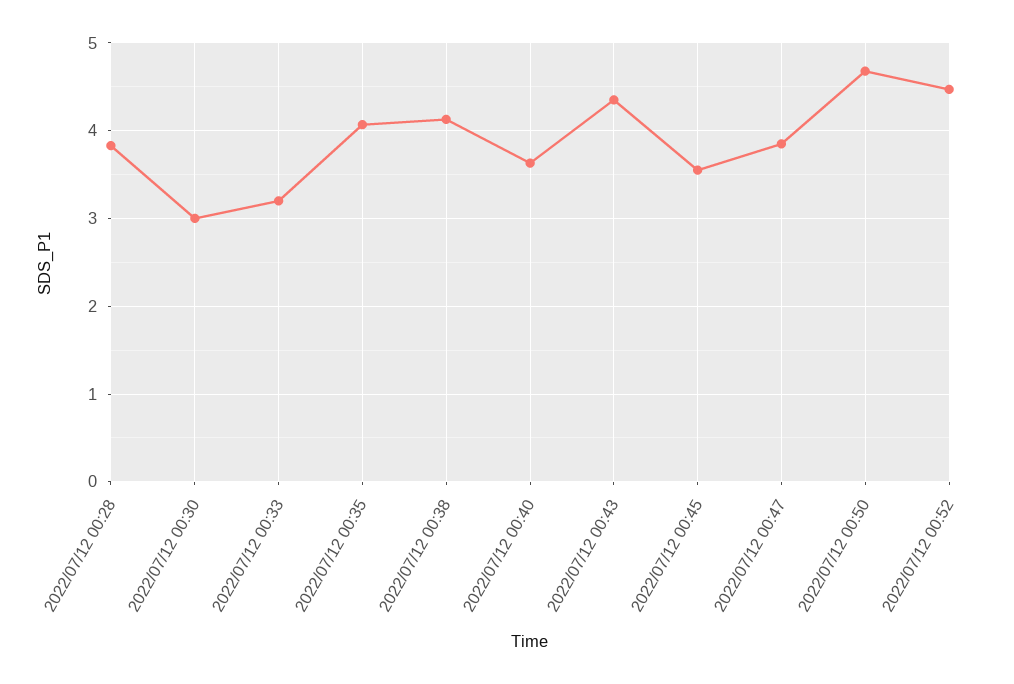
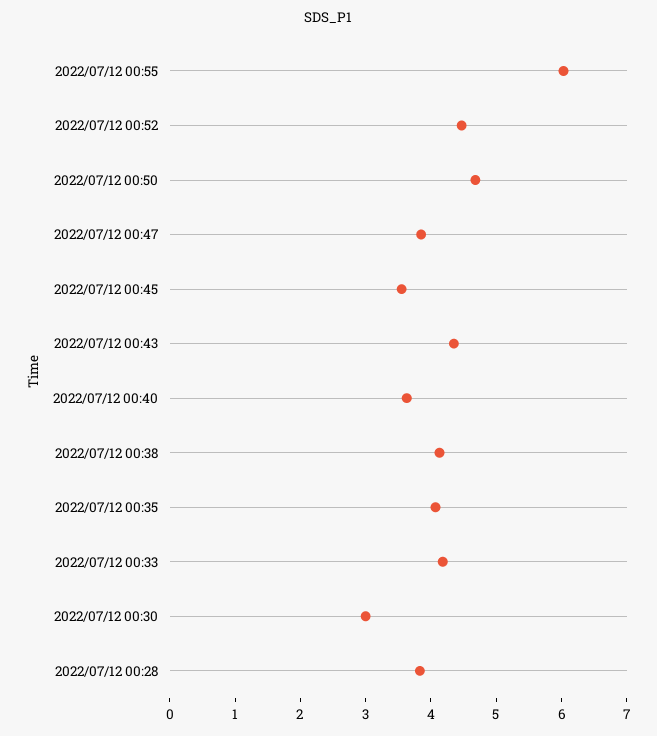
2022/07/12 00:33: 3.2 -> 4.2
2022/07/12 00:55: none -> 6

